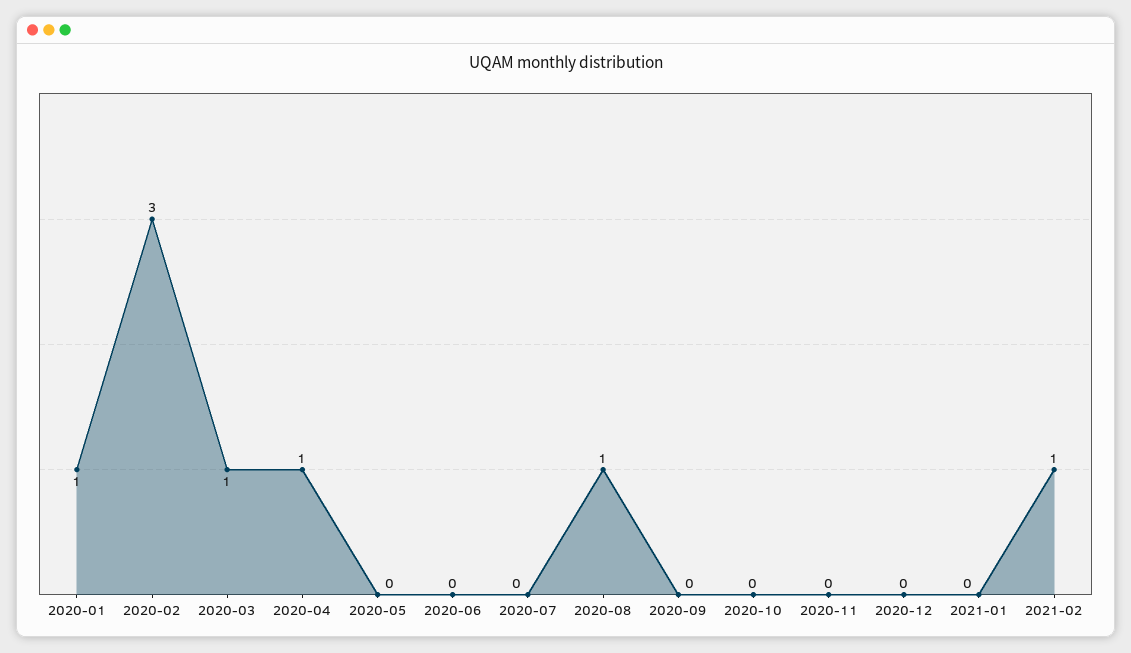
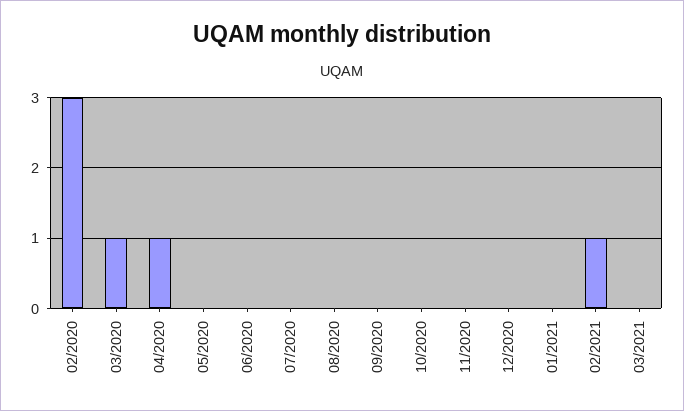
2020-01: 1 -> none
2020-08: 1 -> 0
03/2021: none -> 0

